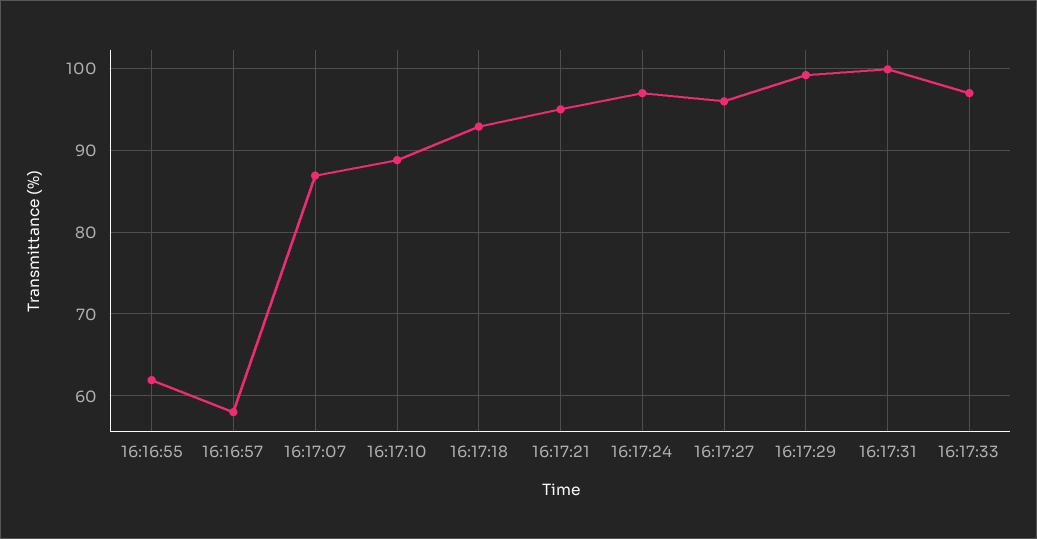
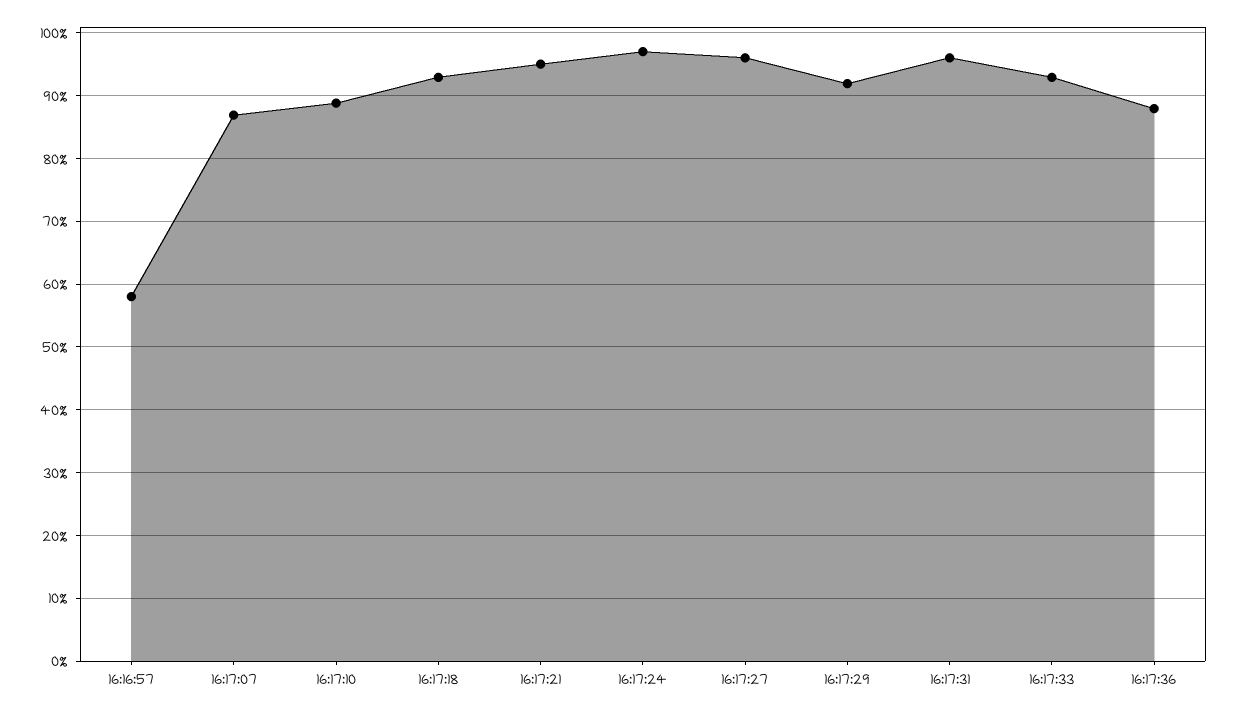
16:16:55: 62 -> none
16:17:29: 99 -> 92
16:17:31: 100 -> 96
16:17:33: 97 -> 93
16:17:36: none -> 88

